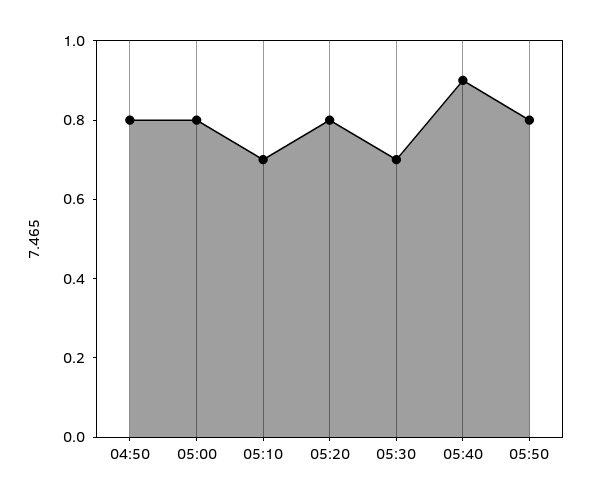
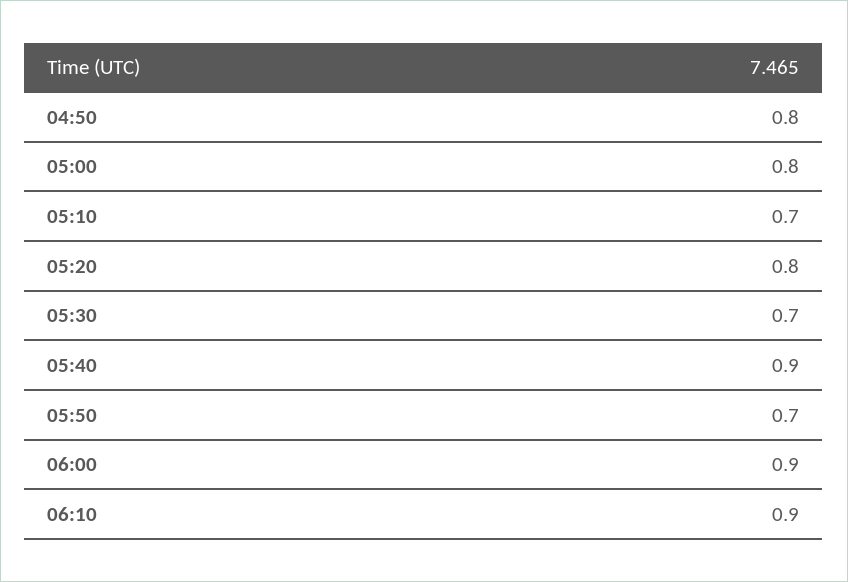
05:50: 0.8 -> 0.7
06:00: none -> 0.9
06:10: none -> 0.9

